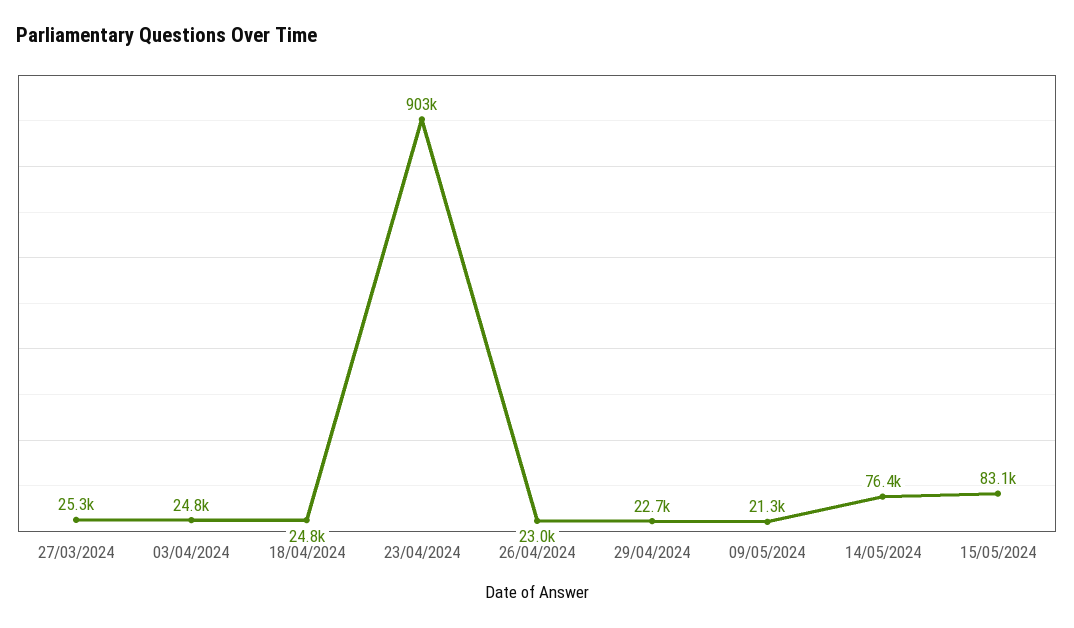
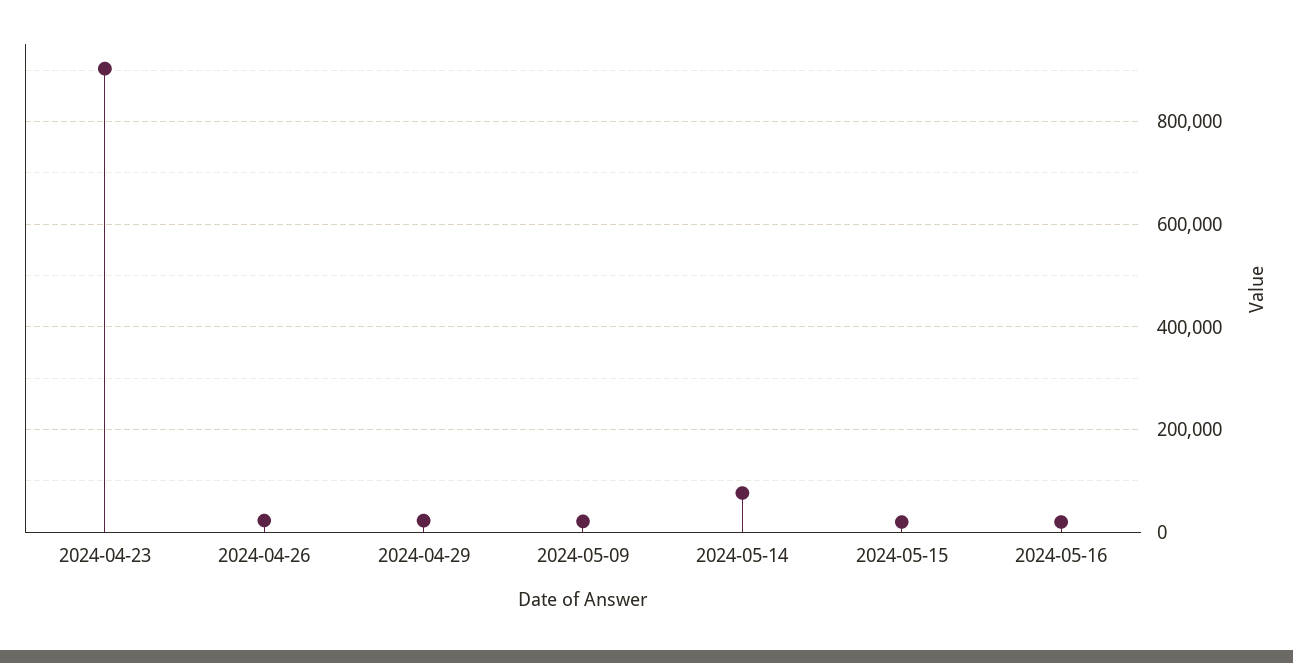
27/03/2024: 25300 -> none
03/04/2024: 24800 -> none
18/04/2024: 24800 -> none
15/05/2024: 83100 -> 20000
2024-05-16: none -> 20000

